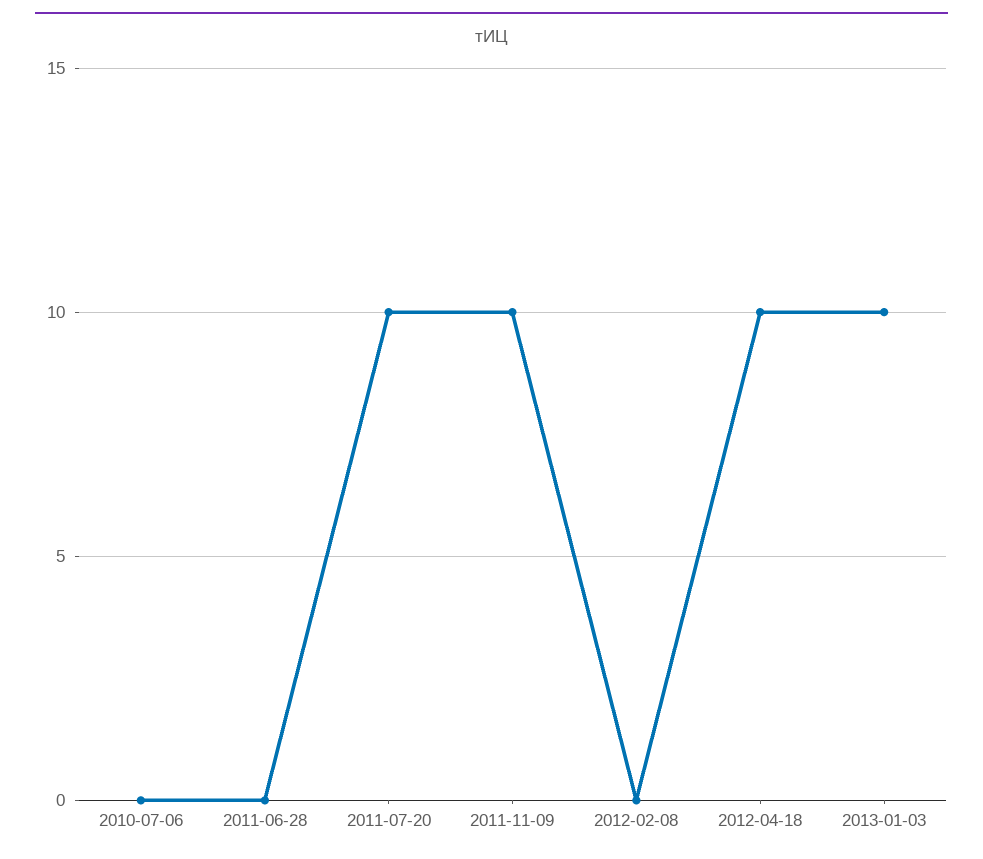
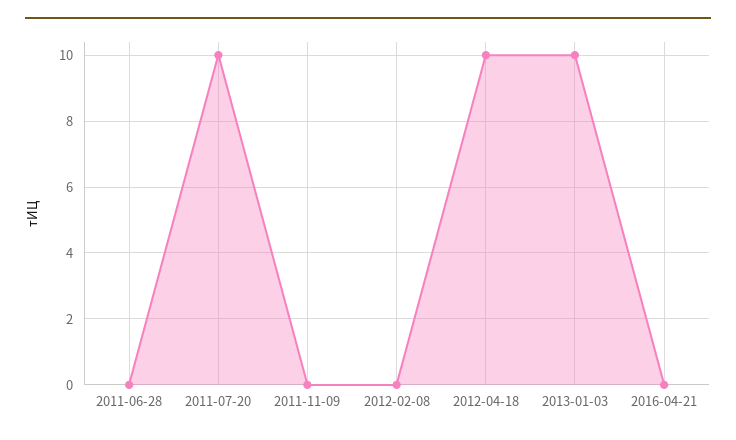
2010-07-06: 0 -> none
2011-11-09: 10 -> 0
2016-04-21: none -> 0

